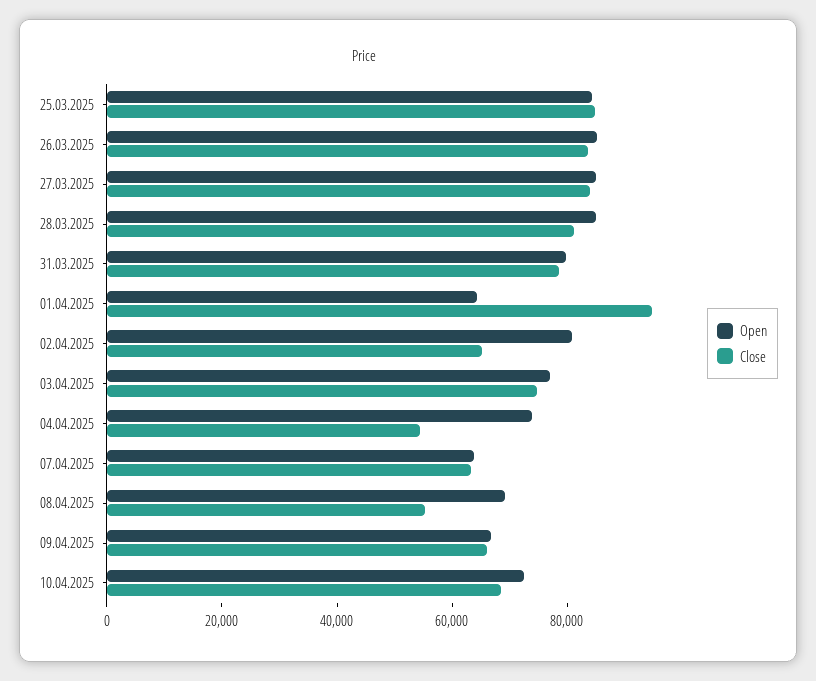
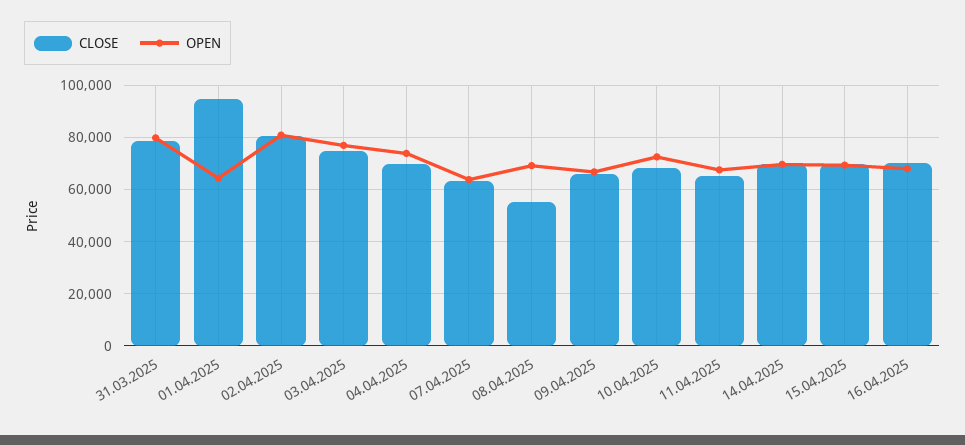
Open, 25.03.2025: 85000 -> none
Close, 25.03.2025: 85000 -> none
Open, 26.03.2025: 85000 -> none
Close, 26.03.2025: 85000 -> none
Open, 27.03.2025: 85000 -> none
Close, 27.03.2025: 85000 -> none
Open, 28.03.2025: 85000 -> none
Close, 28.03.2025: 80000 -> none
Close, 02.04.2025: 65000 -> 80000
Close, 04.04.2025: 55000 -> 70000
Close, 11.04.2025: none -> 65000
Open, 11.04.2025: none -> 67500
Close, 14.04.2025: none -> 70000
Open, 14.04.2025: none -> 70000
Close, 15.04.2025: none -> 70000
Open, 15.04.2025: none -> 70000
Close, 16.04.2025: none -> 70000
Open, 16.04.2025: none -> 67500

